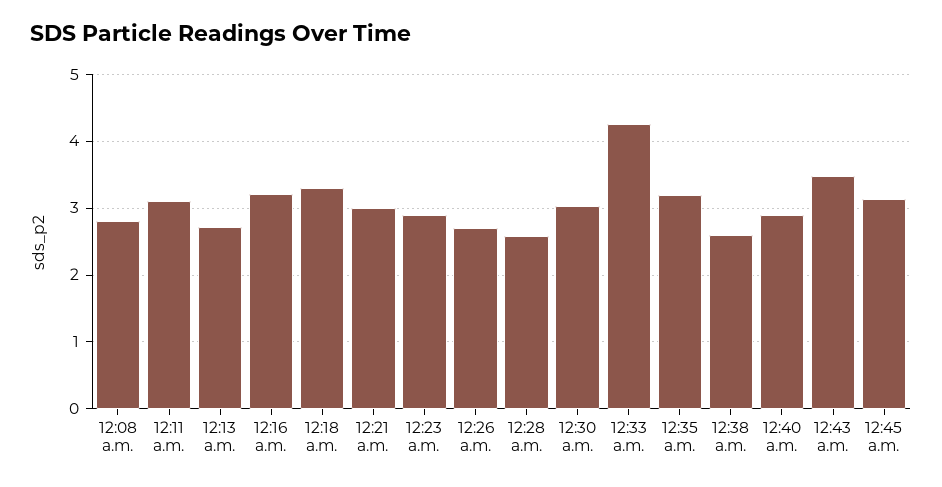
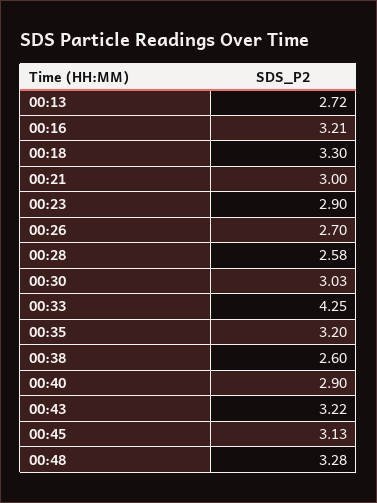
12:08 a.m.: 2.8 -> none
12:11 a.m.: 3.1 -> none
12:43 a.m.: 3.5 -> 3.22
00:48: none -> 3.28

